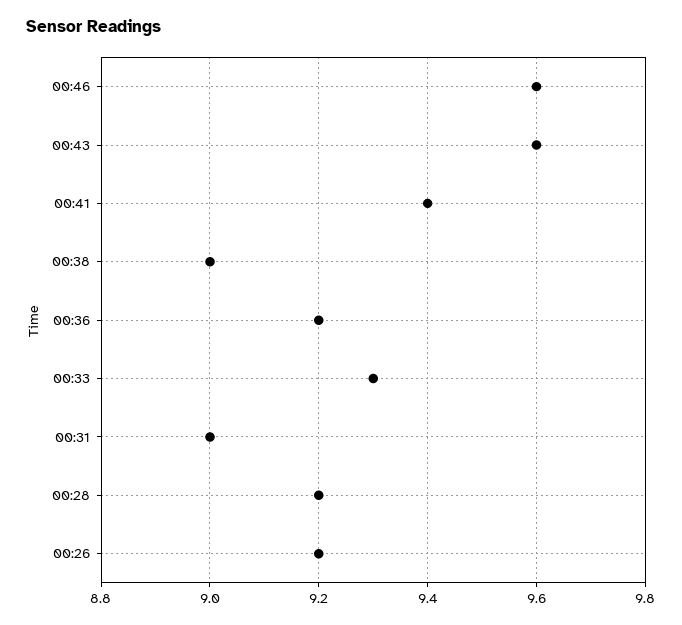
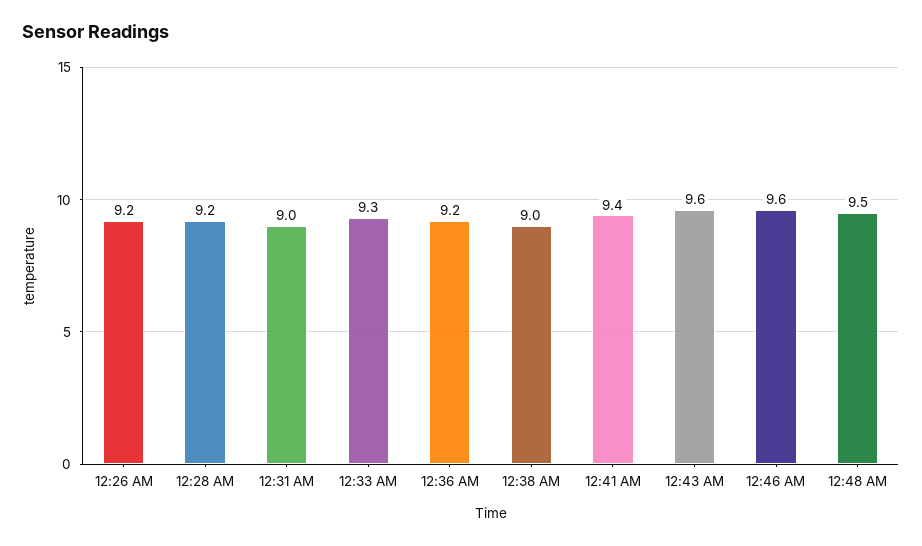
12:48 AM: none -> 9.5

